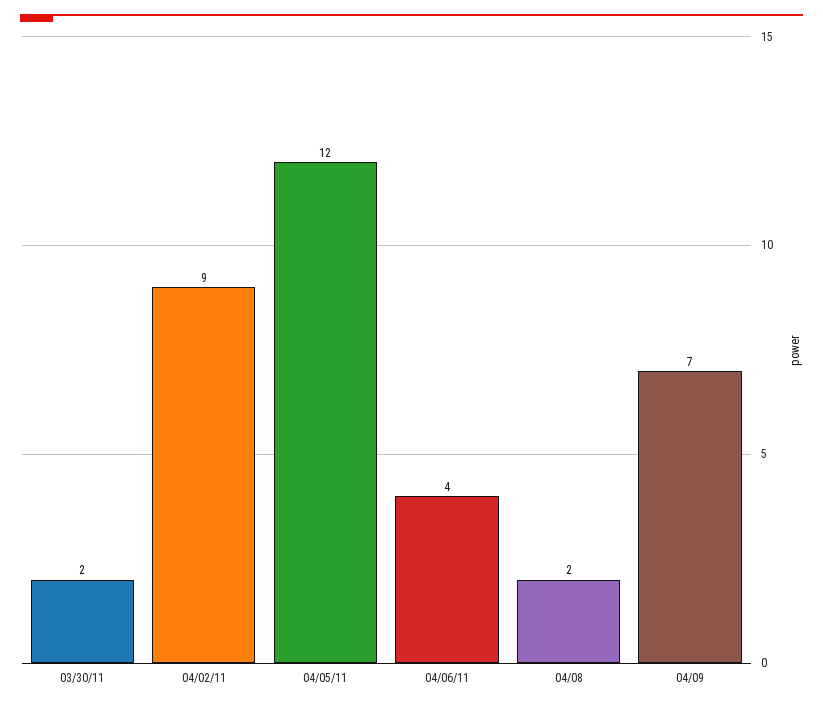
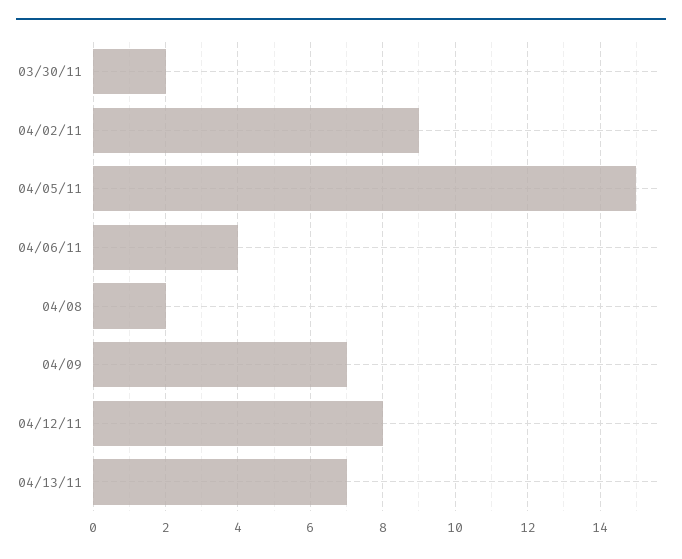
04/05/11: 12 -> 15
04/12/11: none -> 8
04/13/11: none -> 7

